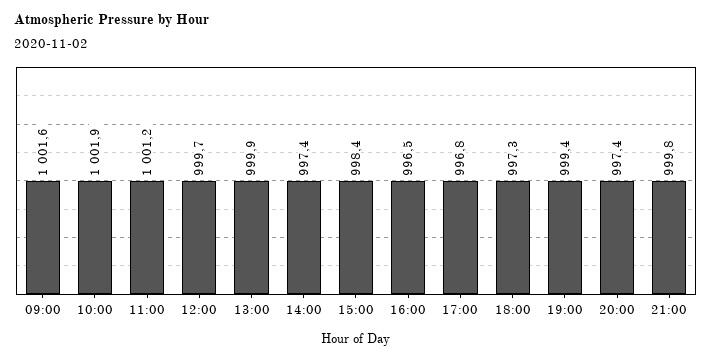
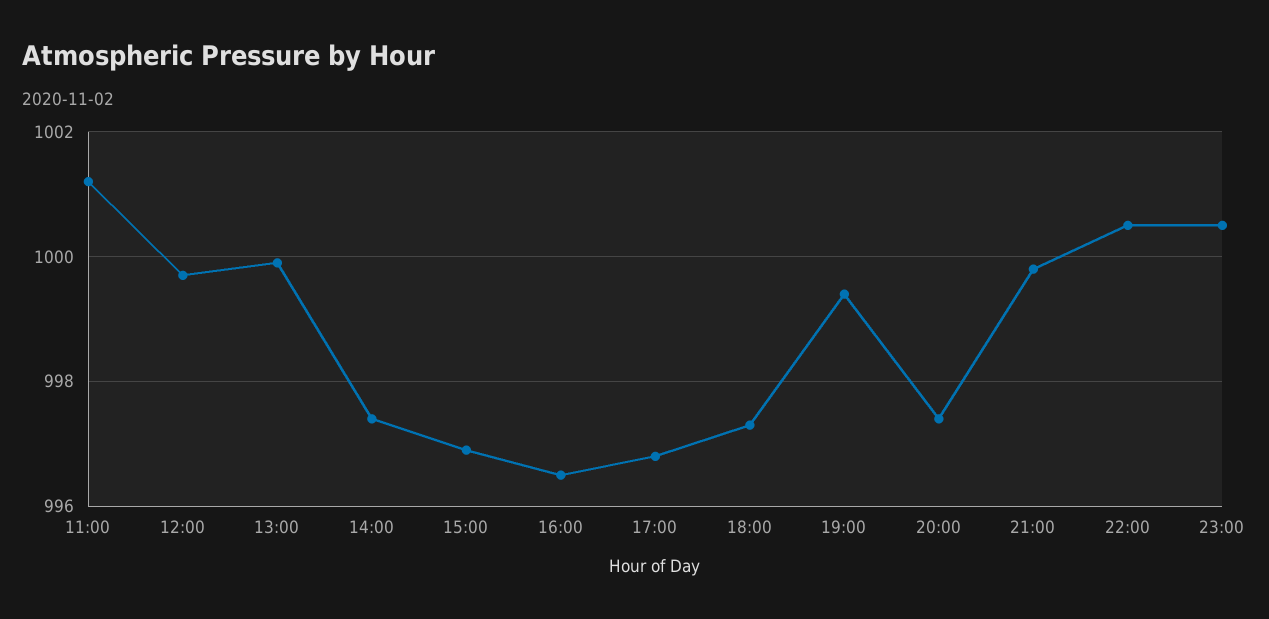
09:00: 1001.6 -> none
10:00: 1001.9 -> none
15:00: 998.4 -> 997
22:00: none -> 1000.5
23:00: none -> 1000.5

